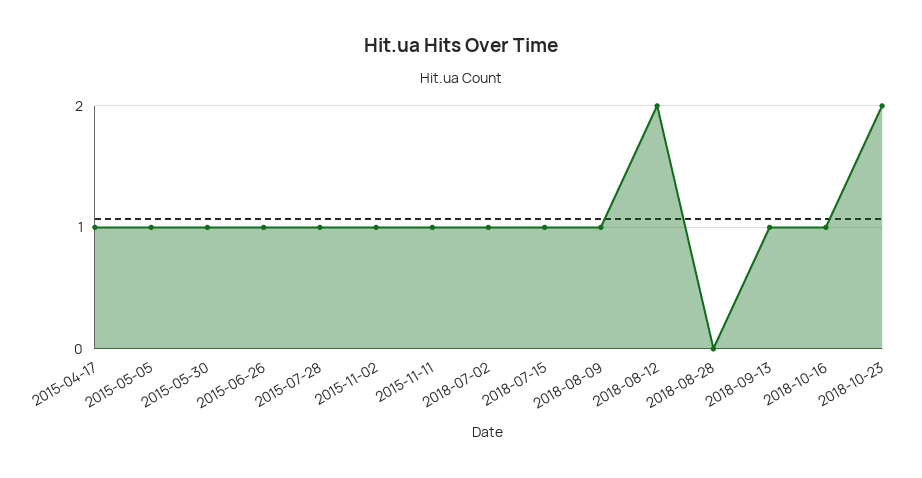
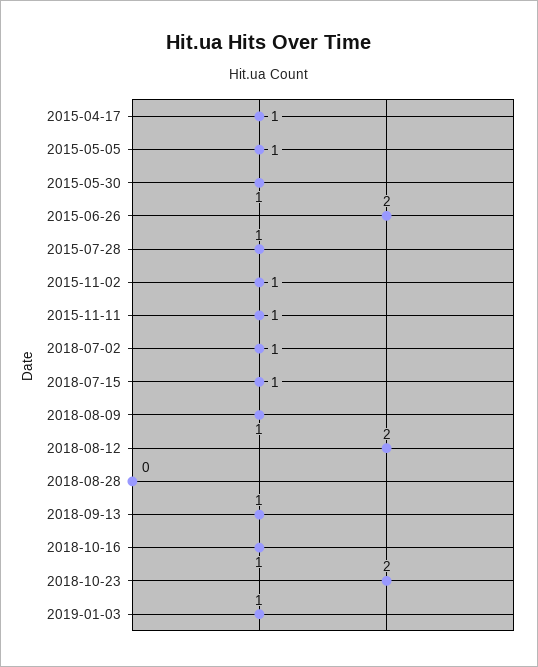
2015-06-26: 1 -> 2
2019-01-03: none -> 1

